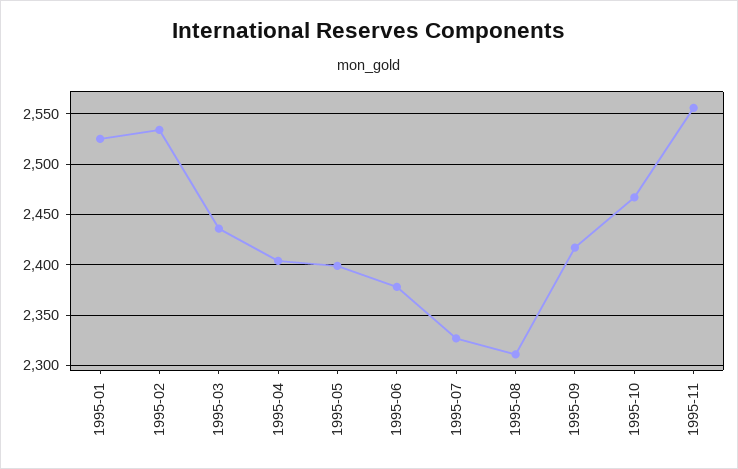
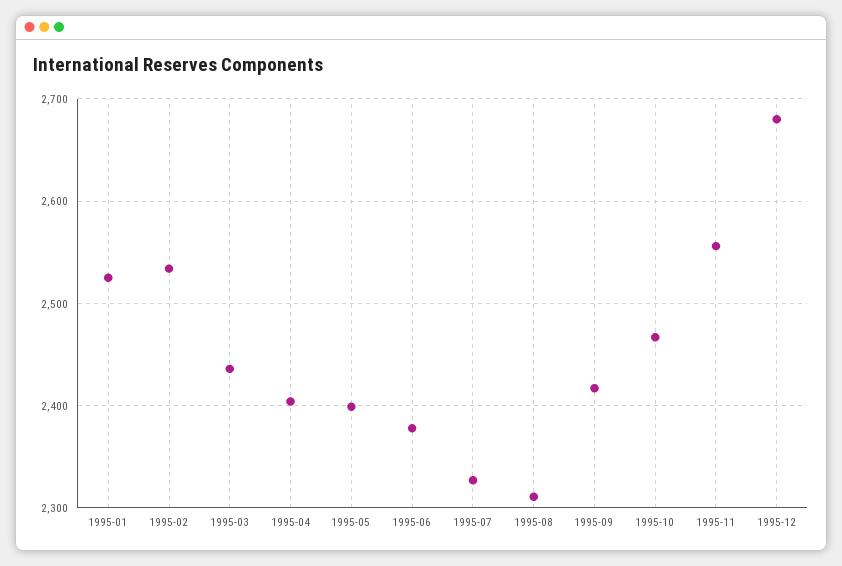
1995-12: none -> 2680

